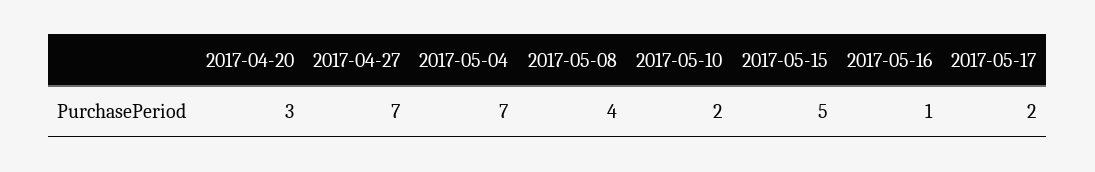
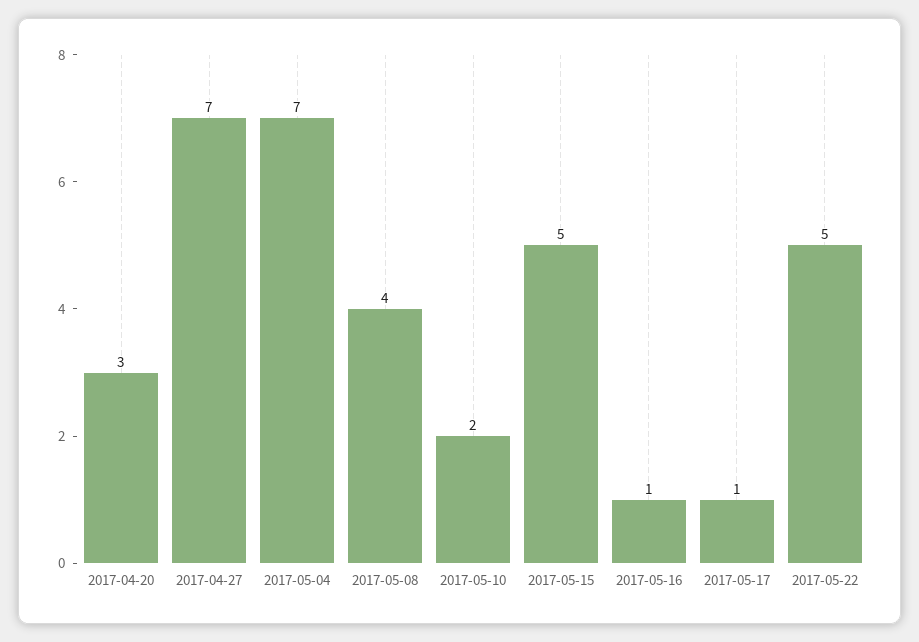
2017-05-17: 2 -> 1
2017-05-22: none -> 5

